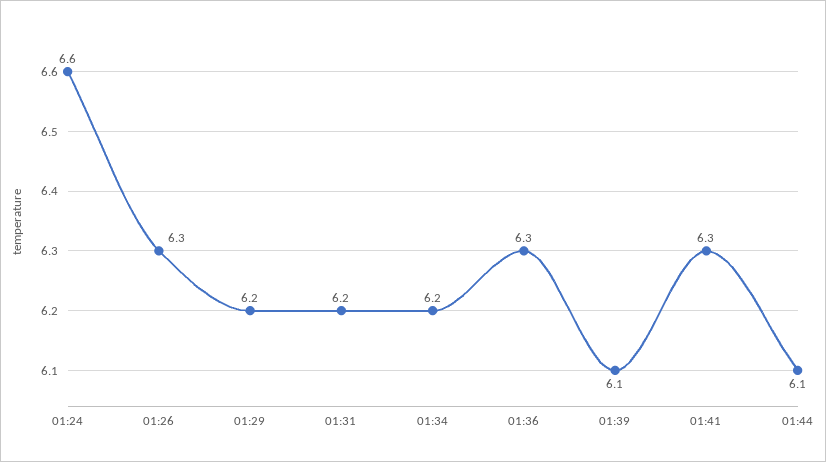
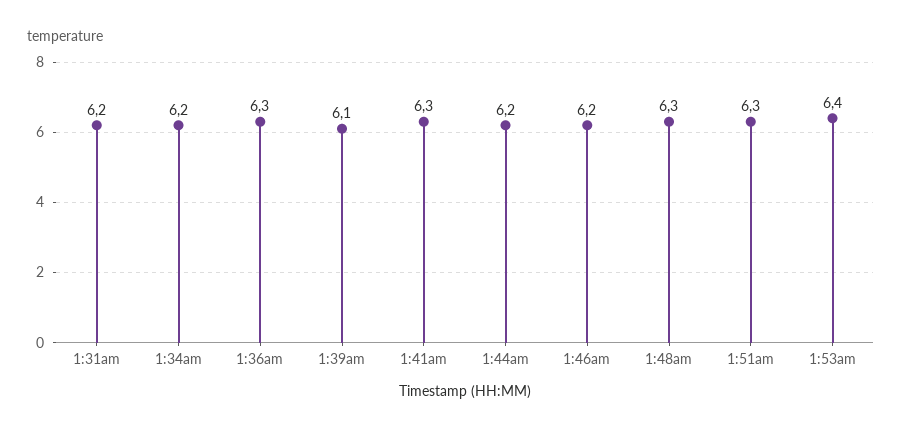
01:24: 6.6 -> none
01:26: 6.3 -> none
01:29: 6.2 -> none
01:44: 6.1 -> 6.2
1:46am: none -> 6.2
1:48am: none -> 6.3
1:51am: none -> 6.3
1:53am: none -> 6.4

